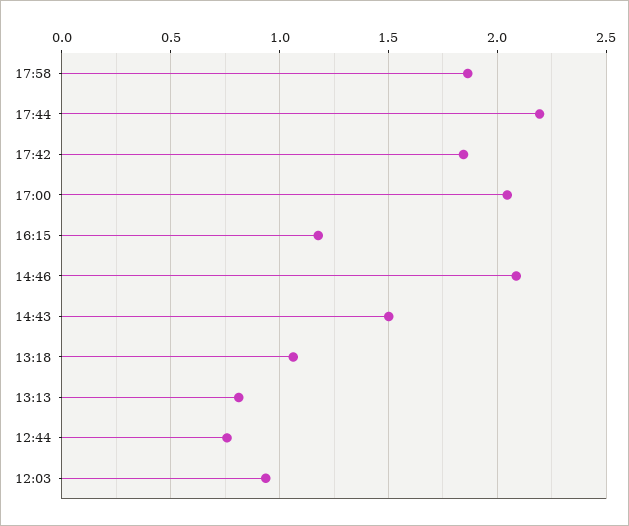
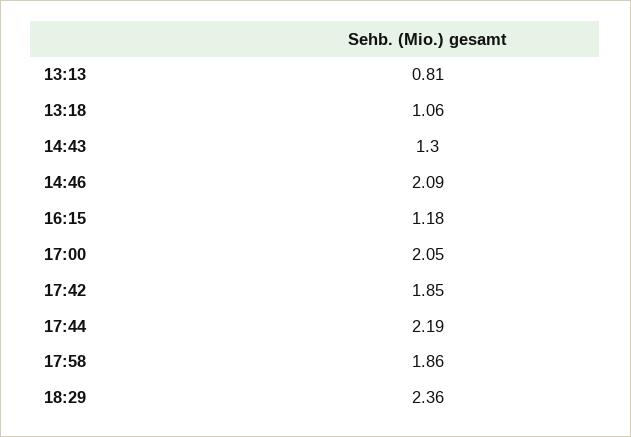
14:43: 1.5 -> 1.3
12:44: 0.75 -> none
12:03: 0.95 -> none
18:29: none -> 2.36

